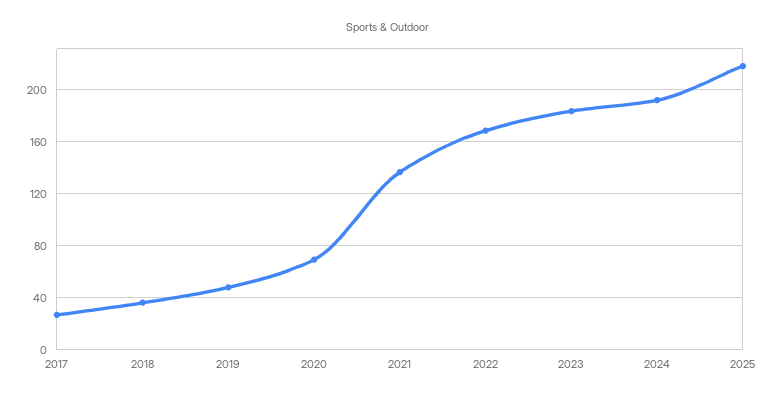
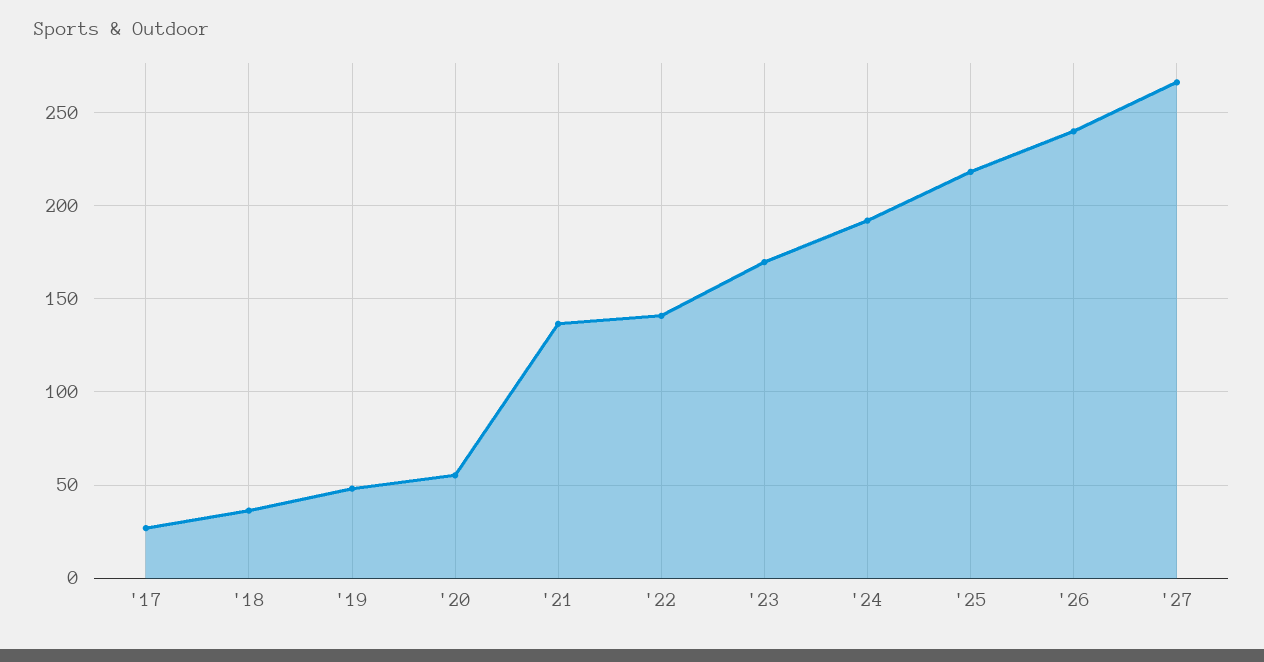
2020: 70 -> 55
2022: 170 -> 140
2023: 185 -> 170
'26: none -> 240
'27: none -> 265

